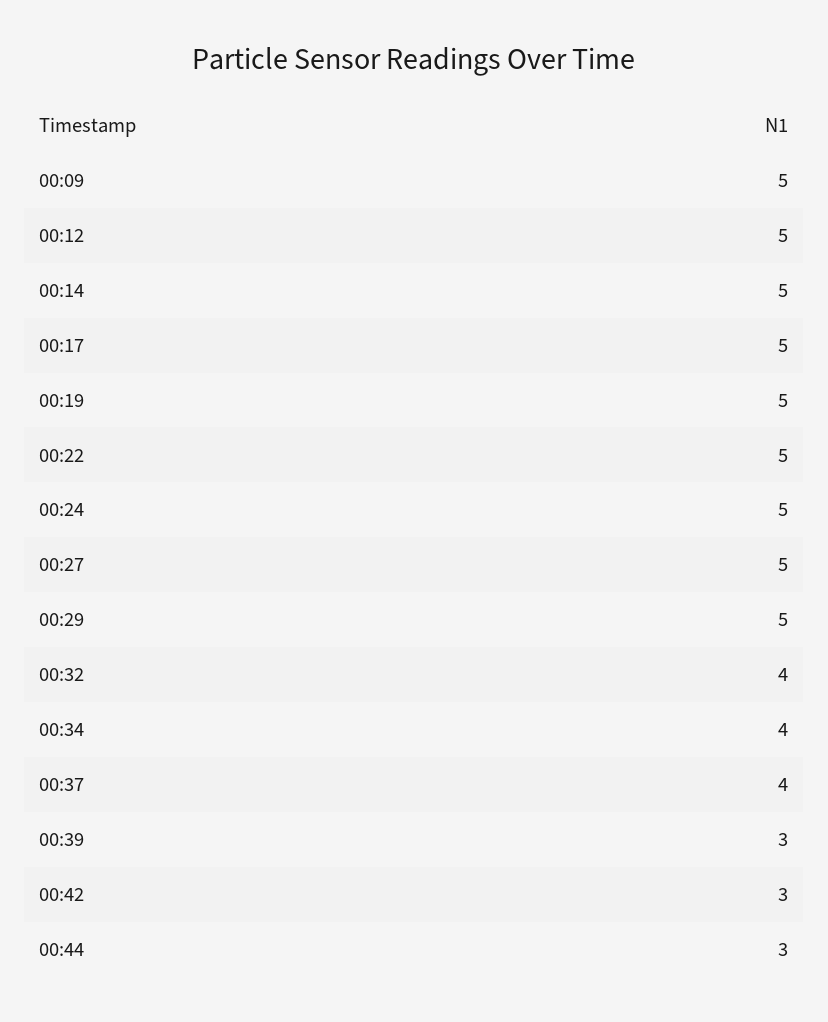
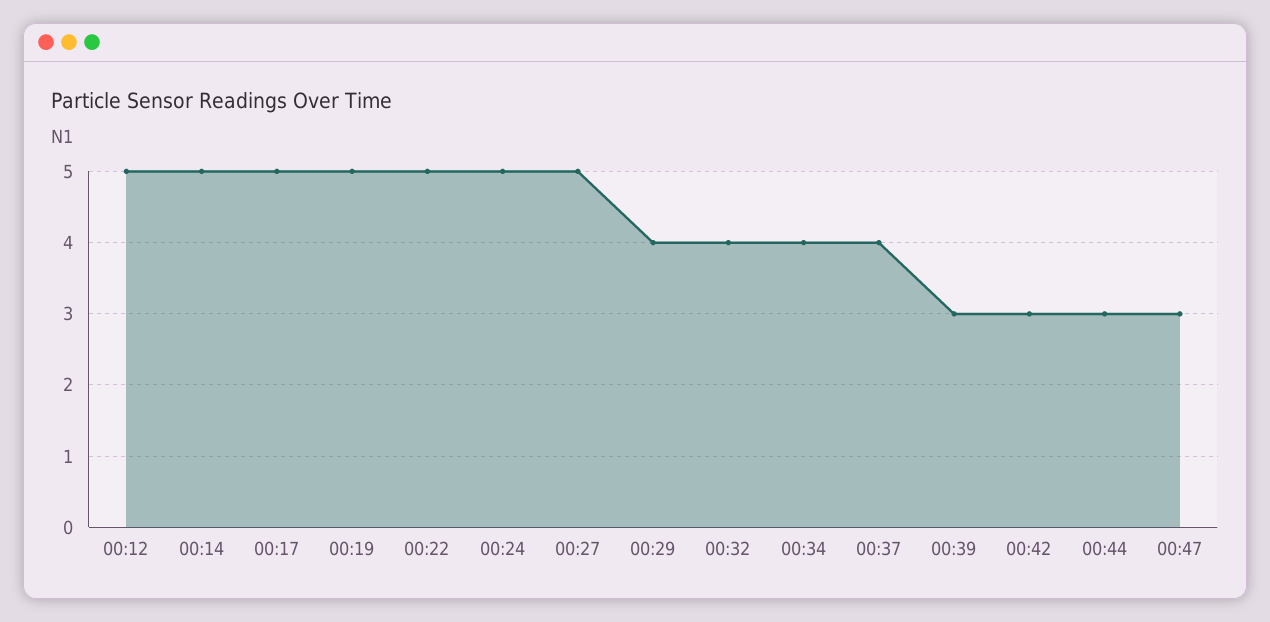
00:09: 5 -> none
00:29: 5 -> 4
00:47: none -> 3

